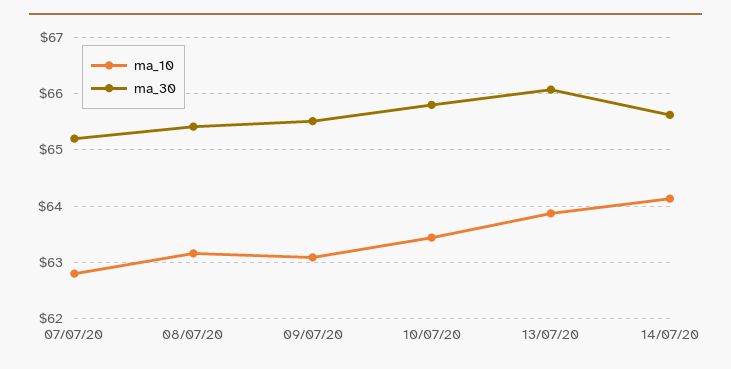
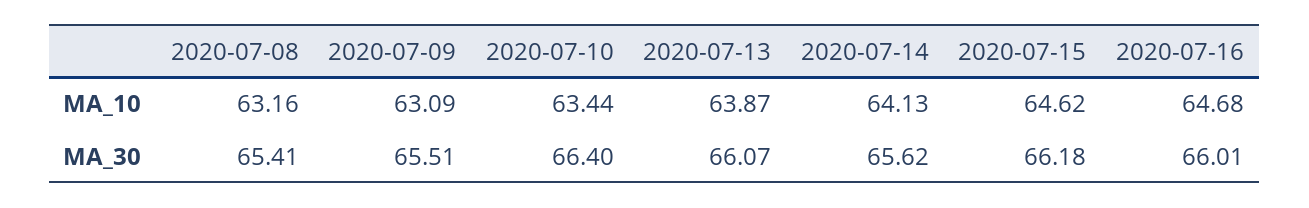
ma_10, 07/07/20: 62.8 -> none
ma_30, 07/07/20: 65.2 -> none
ma_30, 10/07/20: 65.8 -> 66.4
ma_10, 2020-07-15: none -> 64.62
ma_10, 2020-07-16: none -> 64.68
ma_30, 2020-07-15: none -> 66.18
ma_30, 2020-07-16: none -> 66.01

